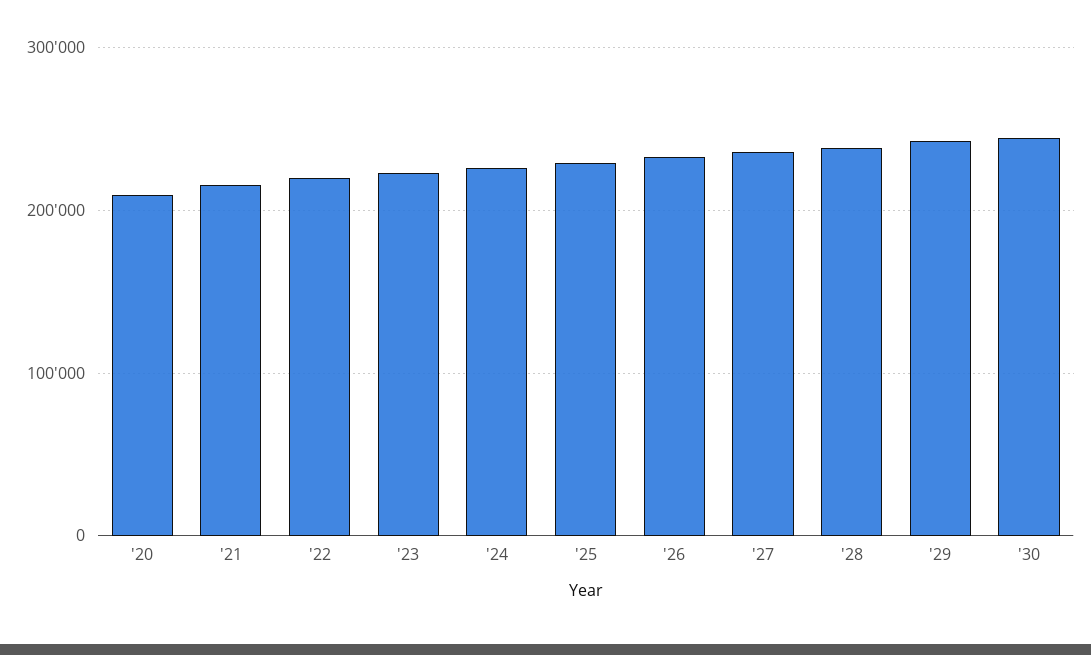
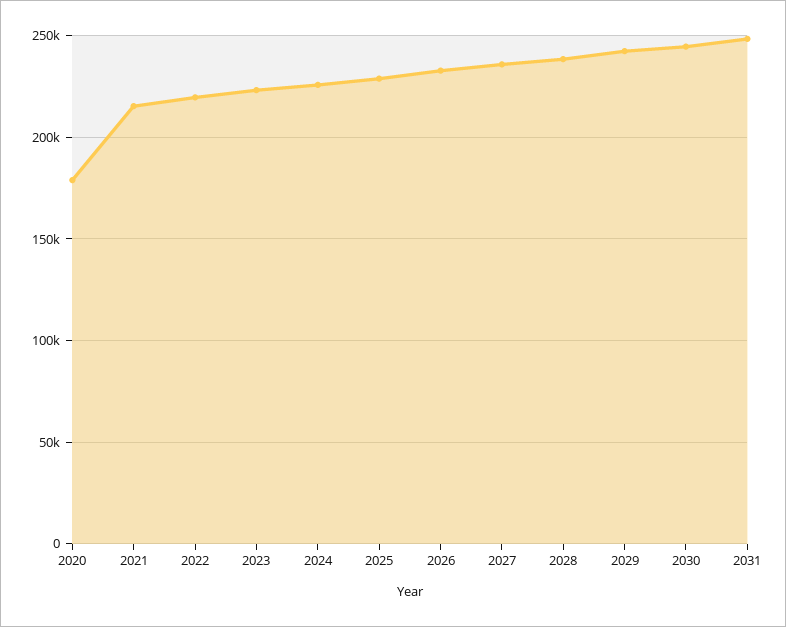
'20: 210000 -> 180000
2031: none -> 250000

